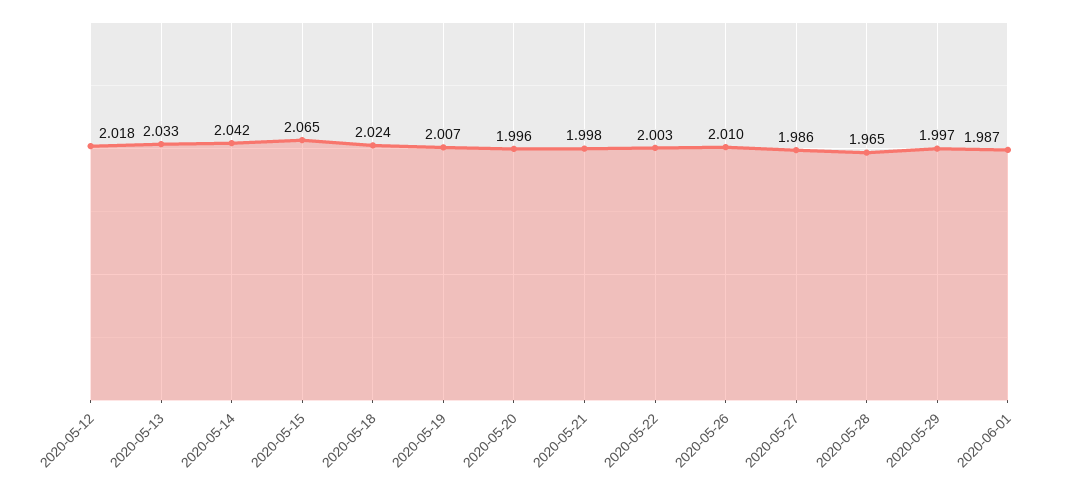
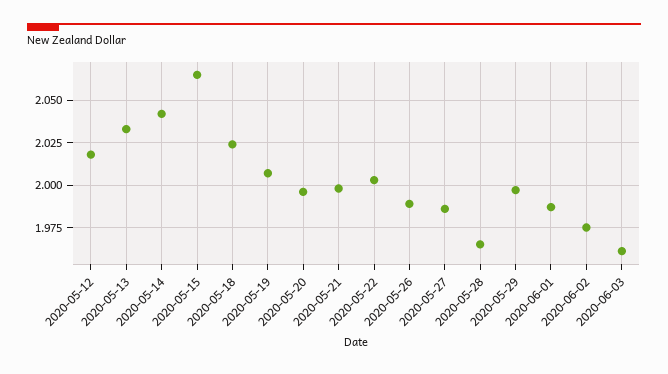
2020-05-26: 2.01 -> 1.99
2020-06-02: none -> 1.975
2020-06-03: none -> 1.96

